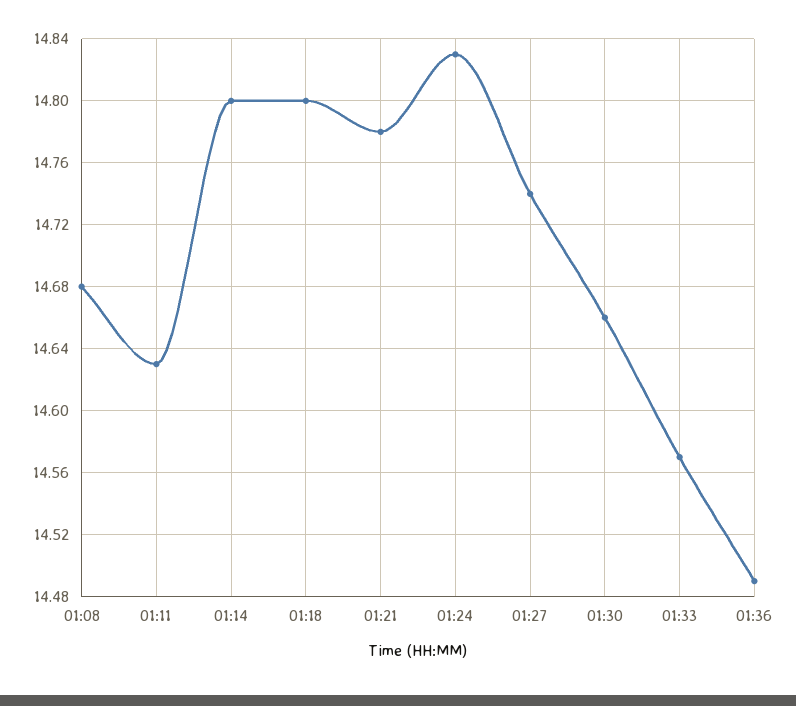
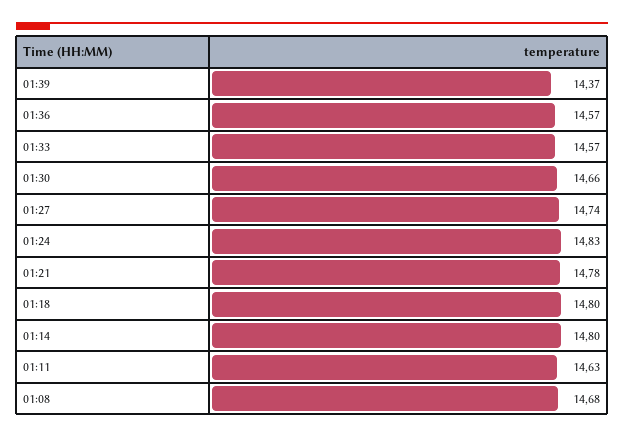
01:36: 14.49 -> 14.57
01:39: none -> 14.37

